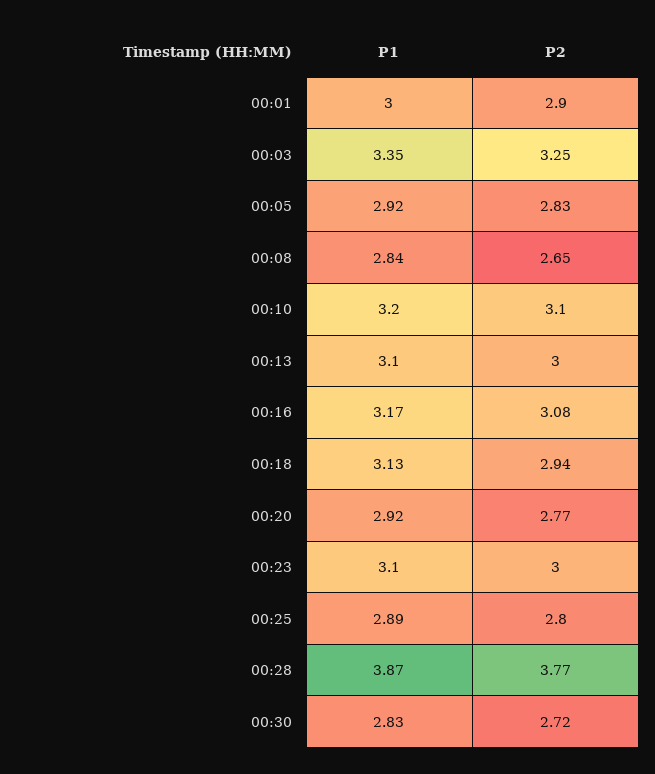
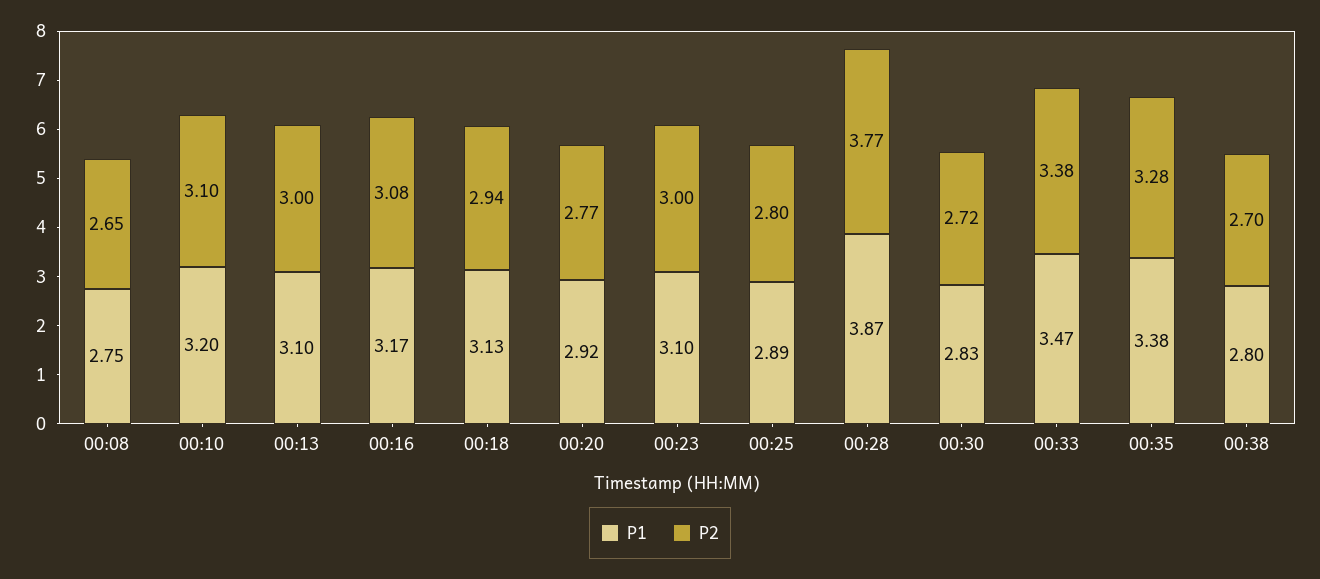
P1, 00:01: 3 -> none
P2, 00:01: 2.9 -> none
P1, 00:03: 3.35 -> none
P2, 00:03: 3.25 -> none
P1, 00:05: 2.92 -> none
P2, 00:05: 2.83 -> none
P1, 00:08: 2.84 -> 2.75
P1, 00:33: none -> 3.47
P2, 00:33: none -> 3.38
P1, 00:35: none -> 3.38
P2, 00:35: none -> 3.28
P1, 00:38: none -> 2.8
P2, 00:38: none -> 2.7

